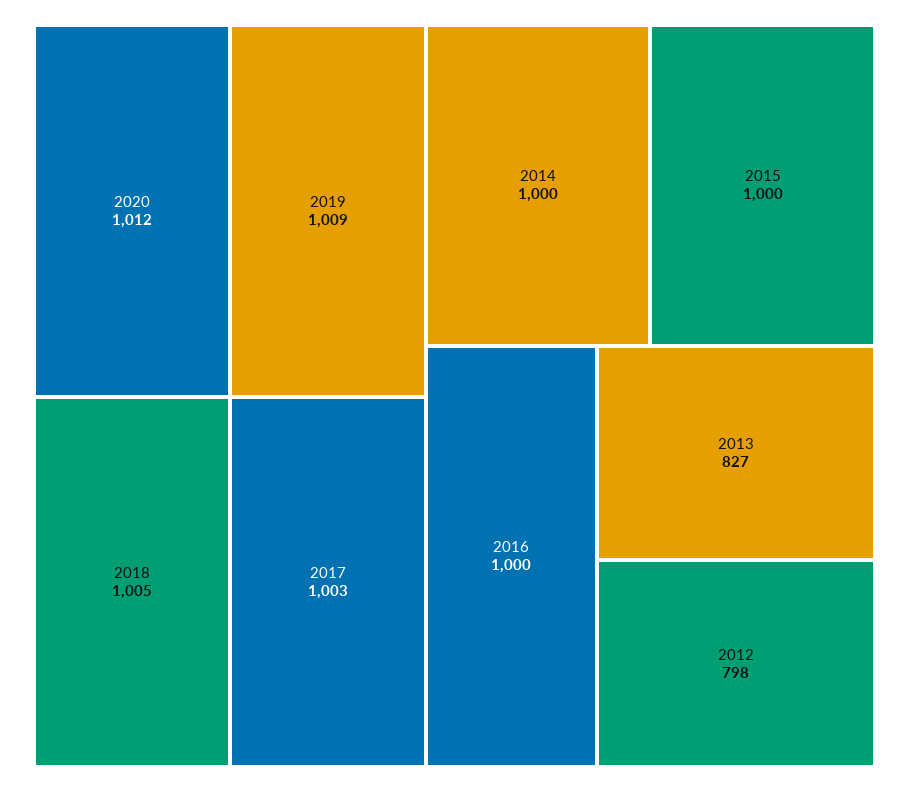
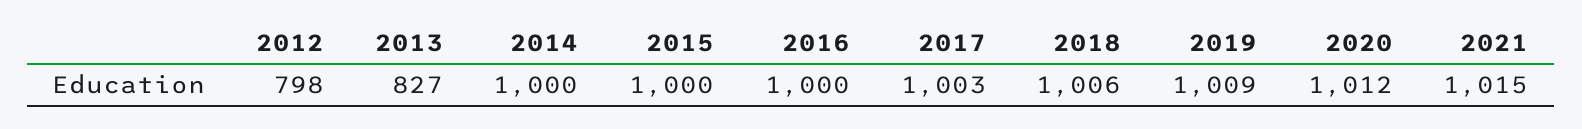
2018: 1005 -> 1006
2021: none -> 1015

